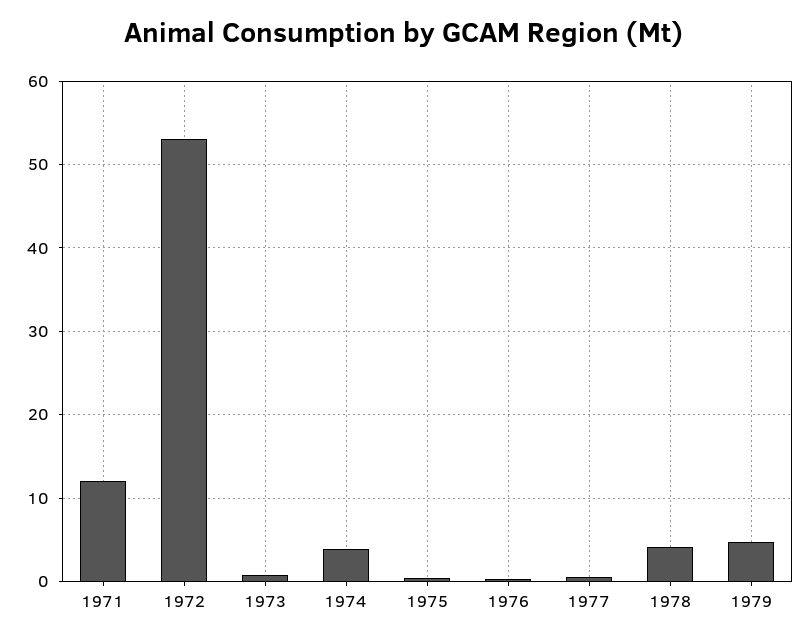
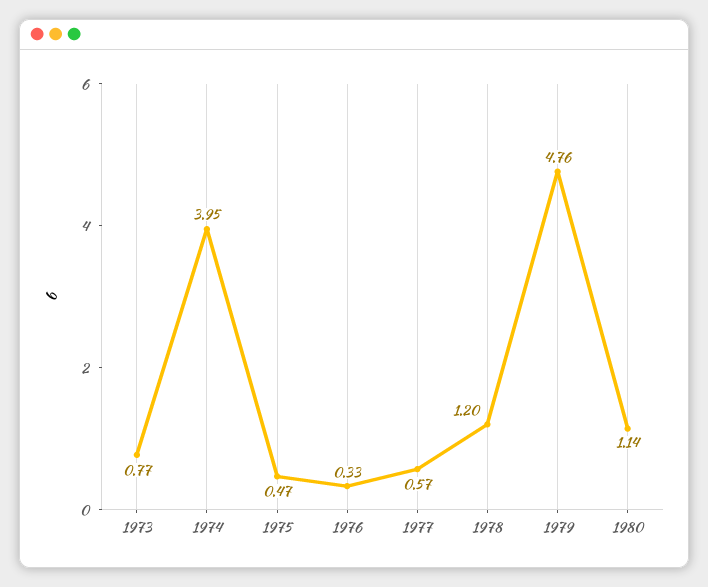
1971: 12 -> none
1972: 53 -> none
1978: 4 -> 1.2
1980: none -> 1.14

